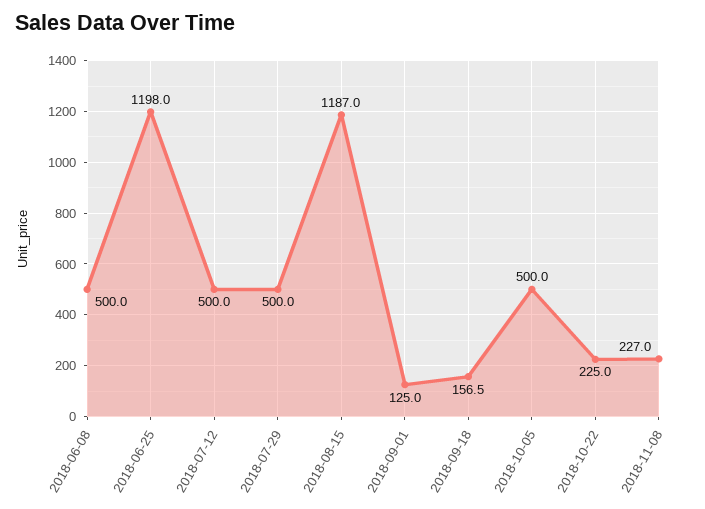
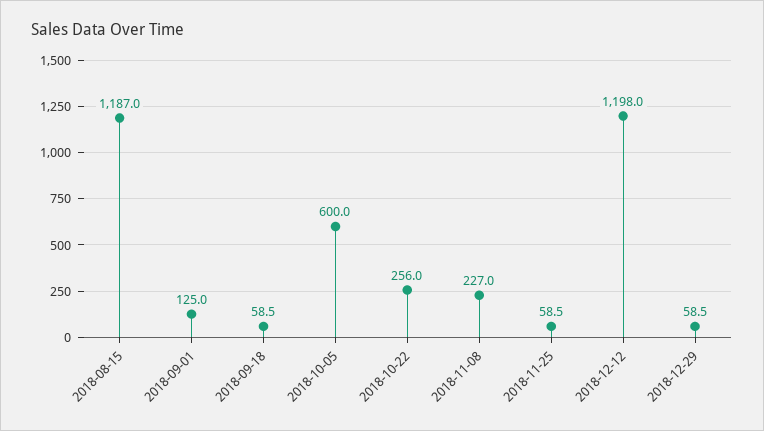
2018-06-08: 500 -> none
2018-06-25: 1198 -> none
2018-07-12: 500 -> none
2018-07-29: 500 -> none
2018-09-18: 156.5 -> 58.5
2018-10-05: 500 -> 600
2018-10-22: 225 -> 256
2018-11-25: none -> 58.5
2018-12-12: none -> 1198
2018-12-29: none -> 58.5

